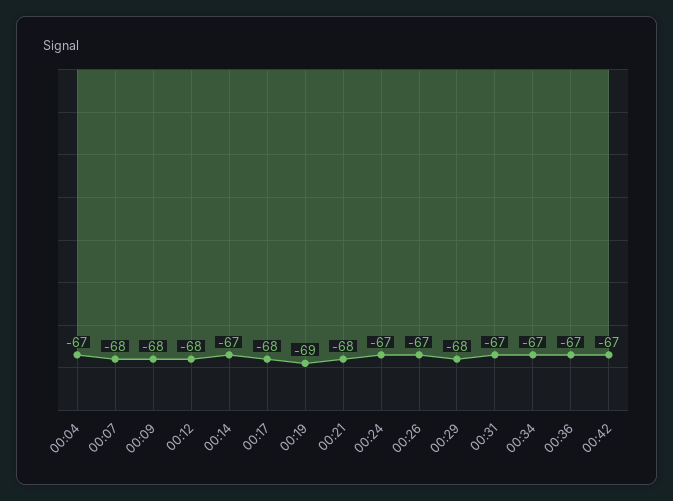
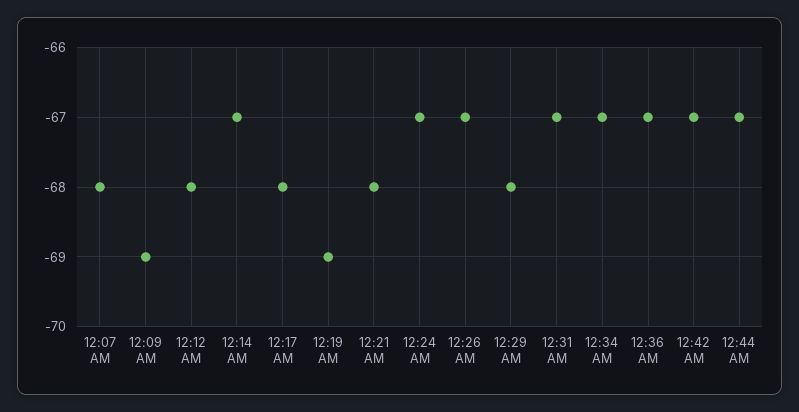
00:04: -67 -> none
00:09: -68 -> -69
12:44 AM: none -> -67

